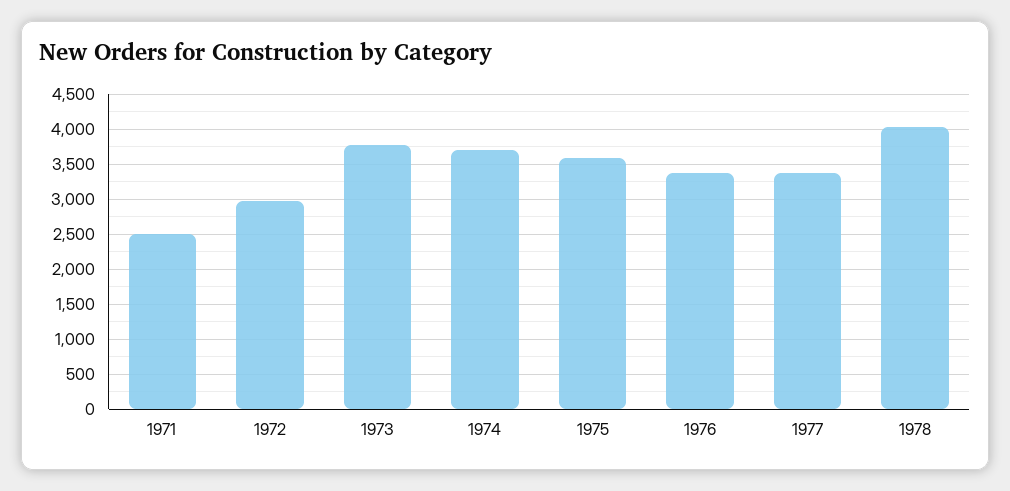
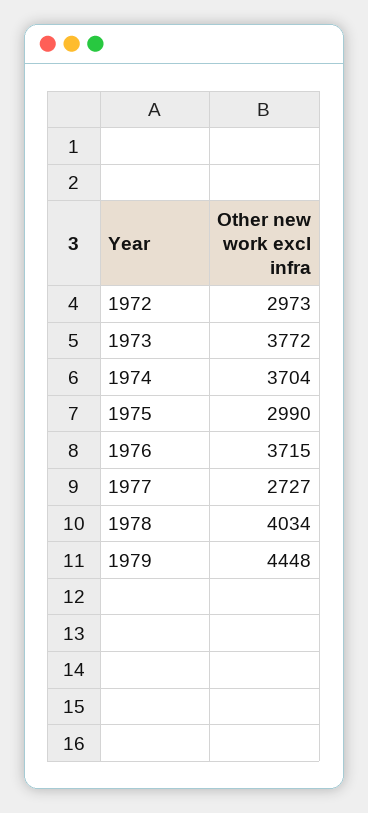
1971: 2500 -> none
1975: 3600 -> 2990
1976: 3400 -> 3715
1977: 3400 -> 2727
1979: none -> 4448

